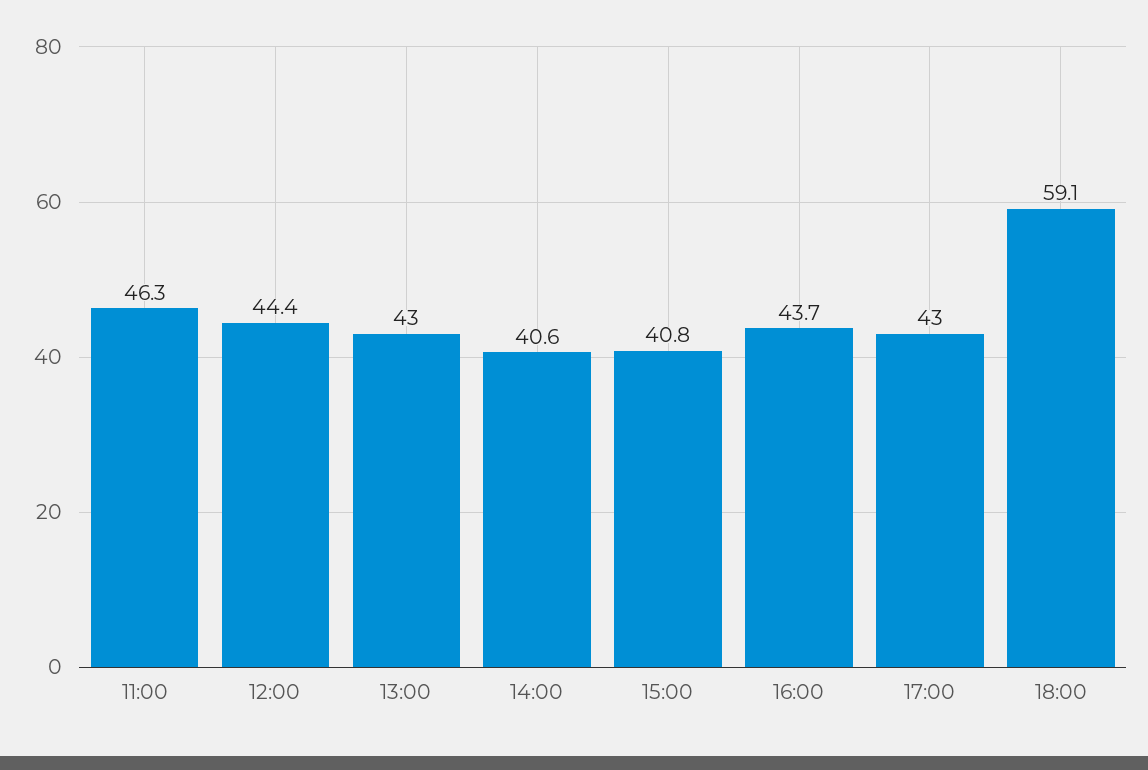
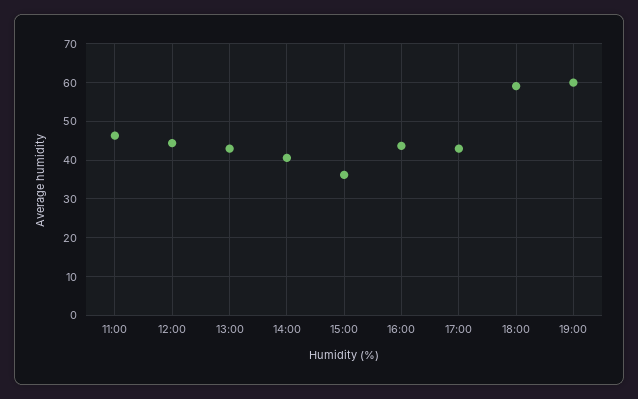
15:00: 40.8 -> 36
19:00: none -> 60

